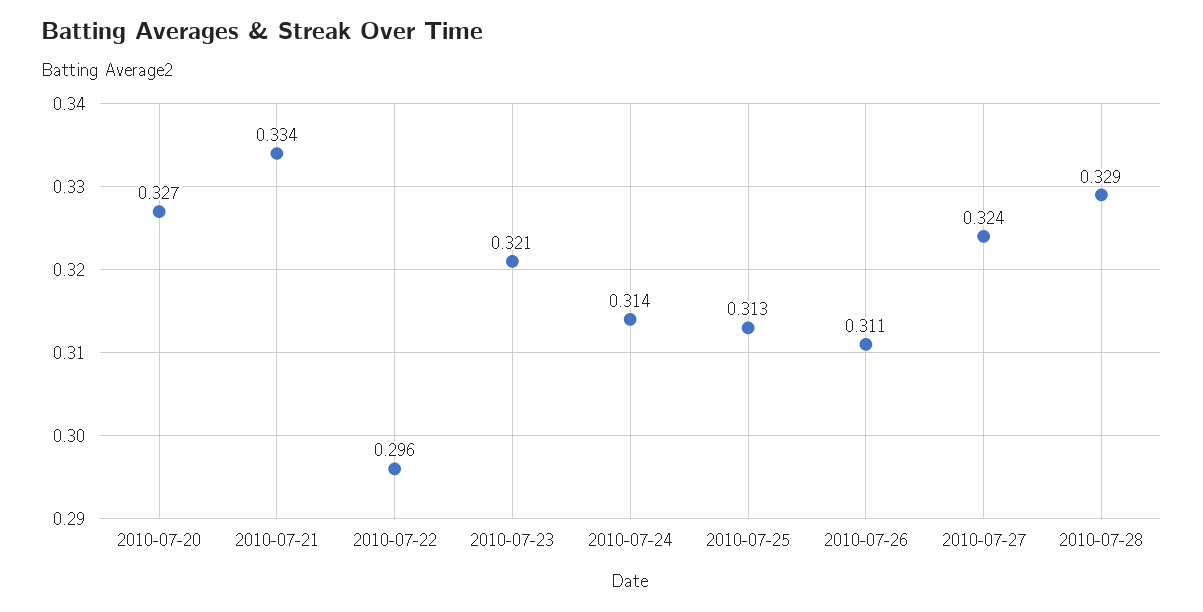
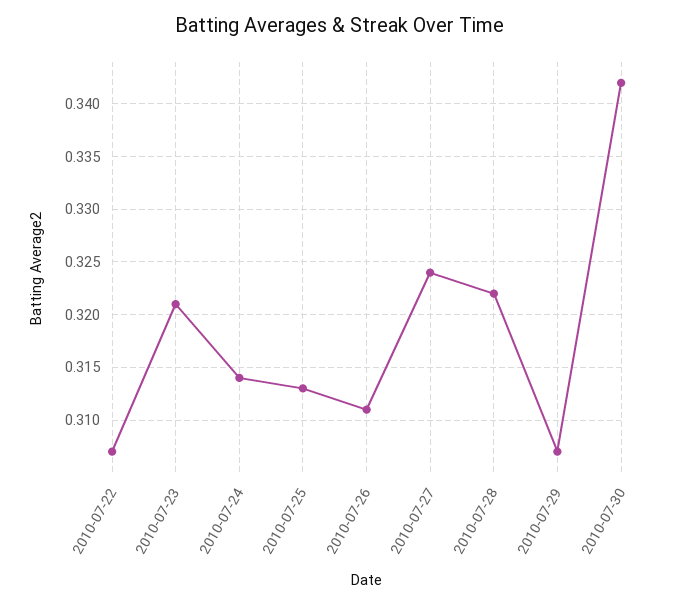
2010-07-20: 0.327 -> none
2010-07-21: 0.334 -> none
2010-07-22: 0.296 -> 0.307
2010-07-28: 0.329 -> 0.322
2010-07-29: none -> 0.307
2010-07-30: none -> 0.342

